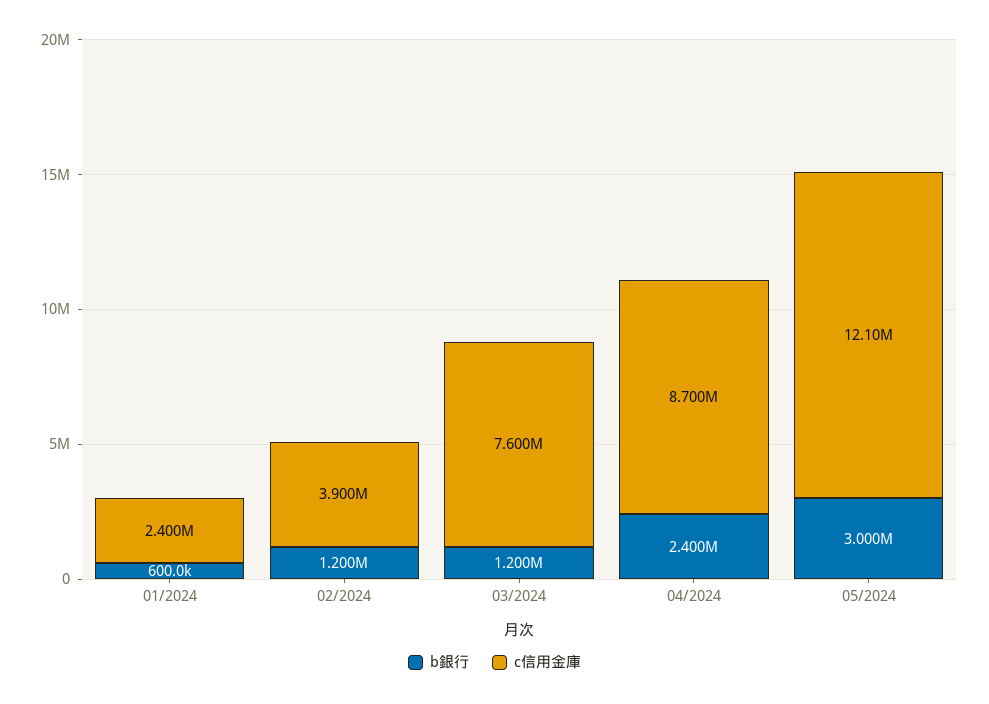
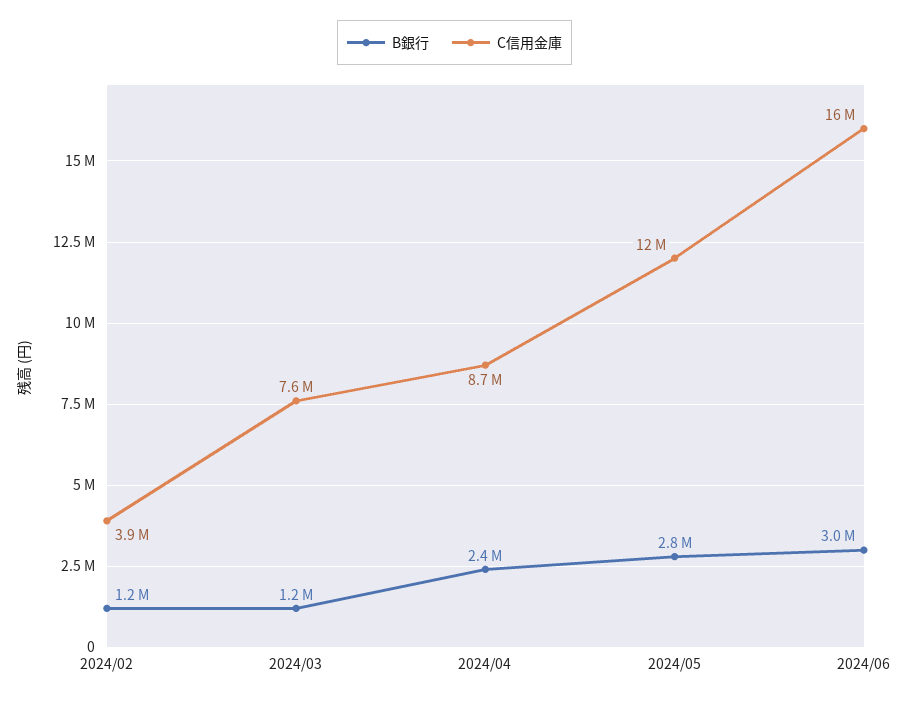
b銀行, 01/2024: 600000 -> none
c信用金庫, 01/2024: 2400000 -> none
b銀行, 05/2024: 3000000 -> 2800000
b銀行, 2024/06: none -> 3000000
c信用金庫, 2024/06: none -> 16000000

